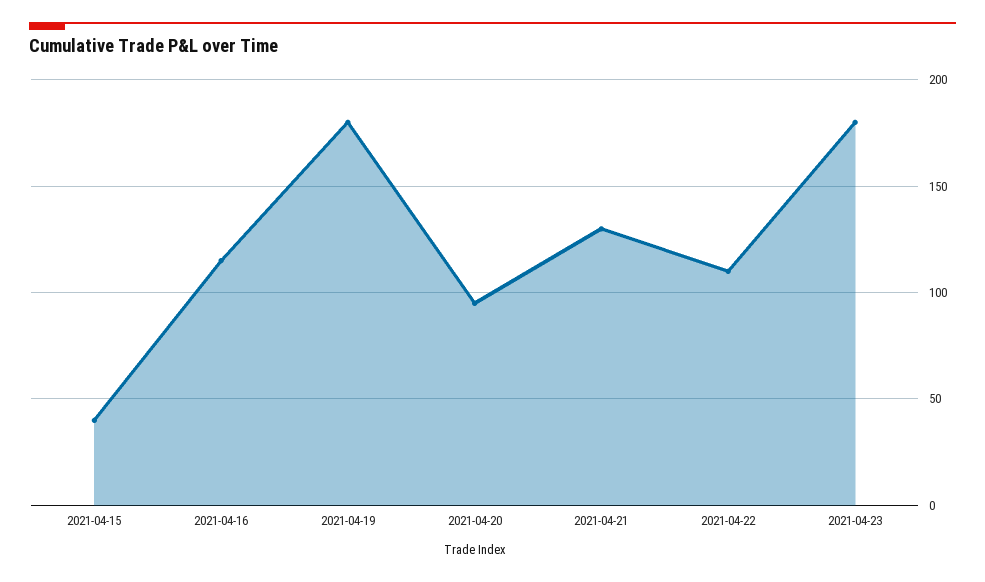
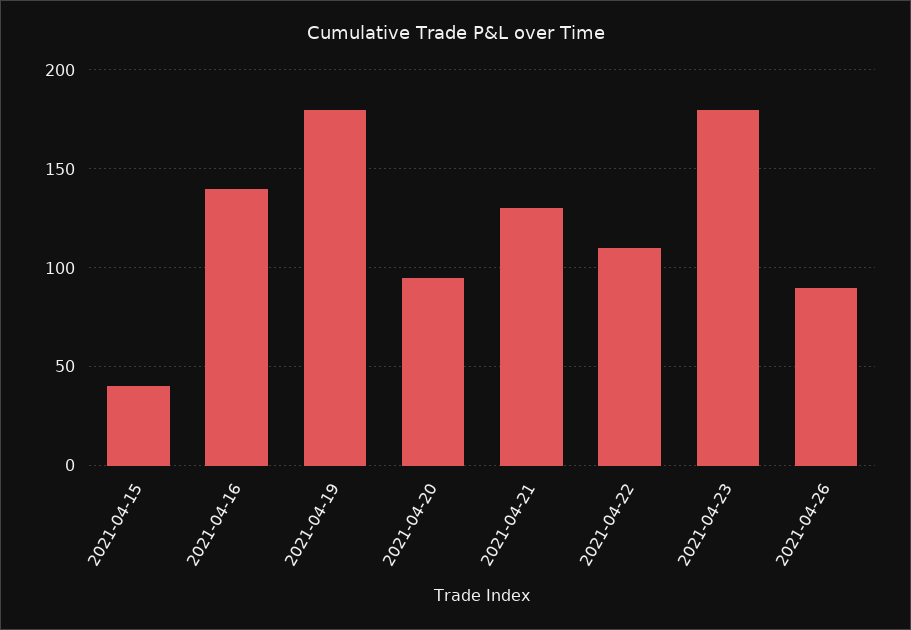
2021-04-16: 115 -> 140
2021-04-26: none -> 90

